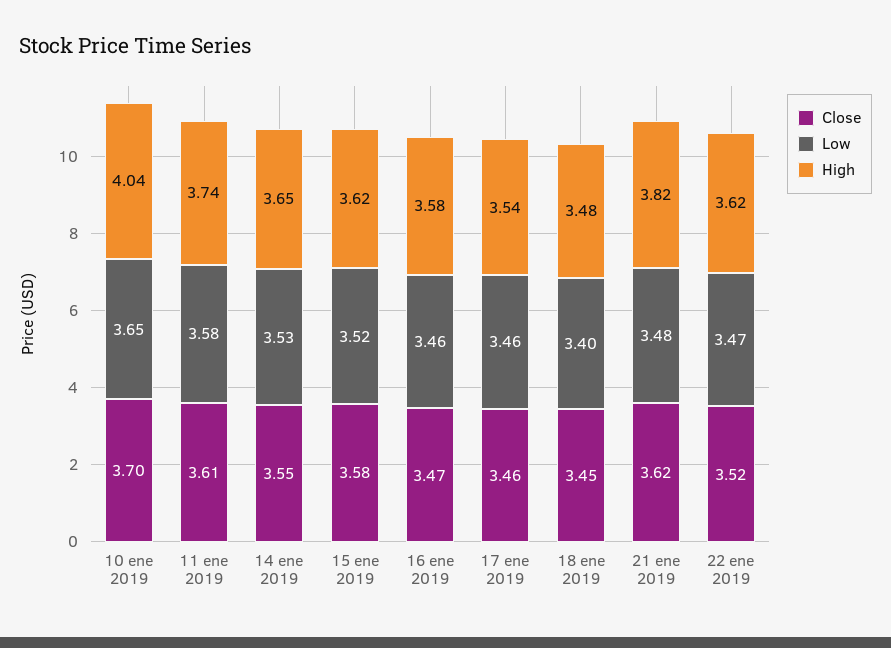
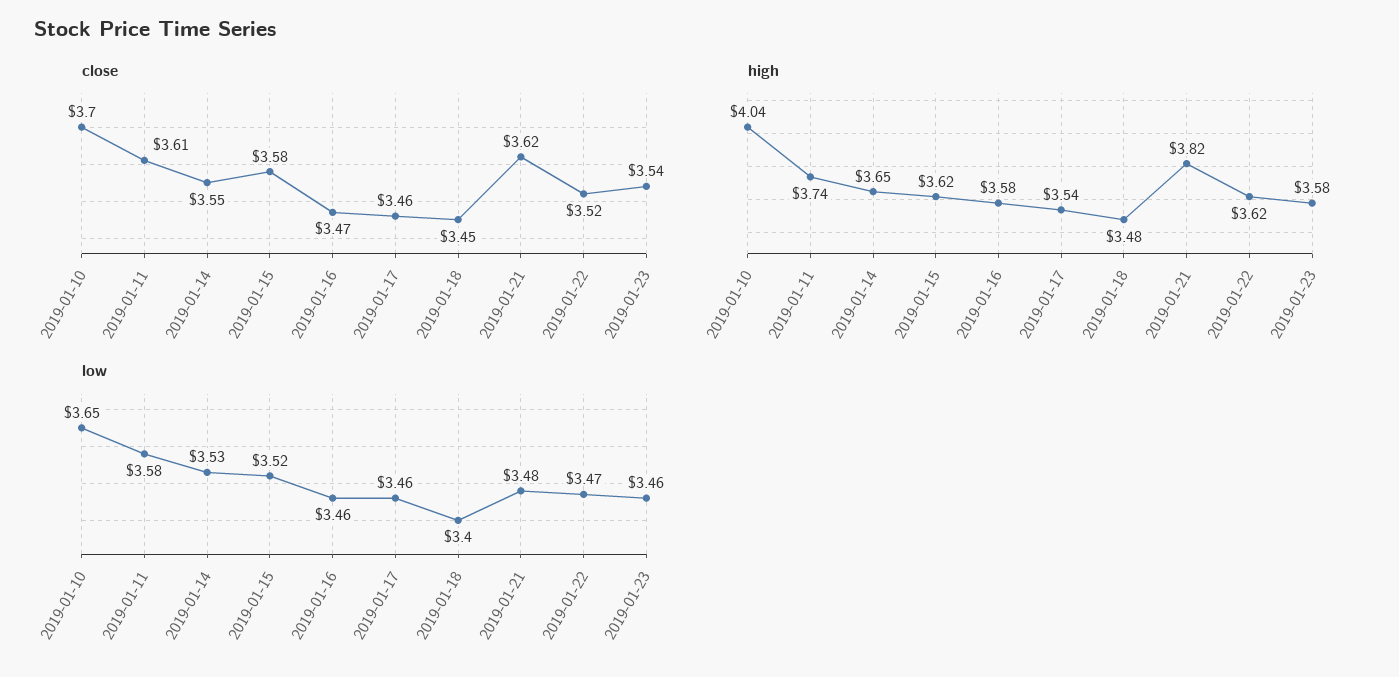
Close, 2019-01-23: none -> 3.54
High, 2019-01-23: none -> 3.58
Low, 2019-01-23: none -> 3.46

